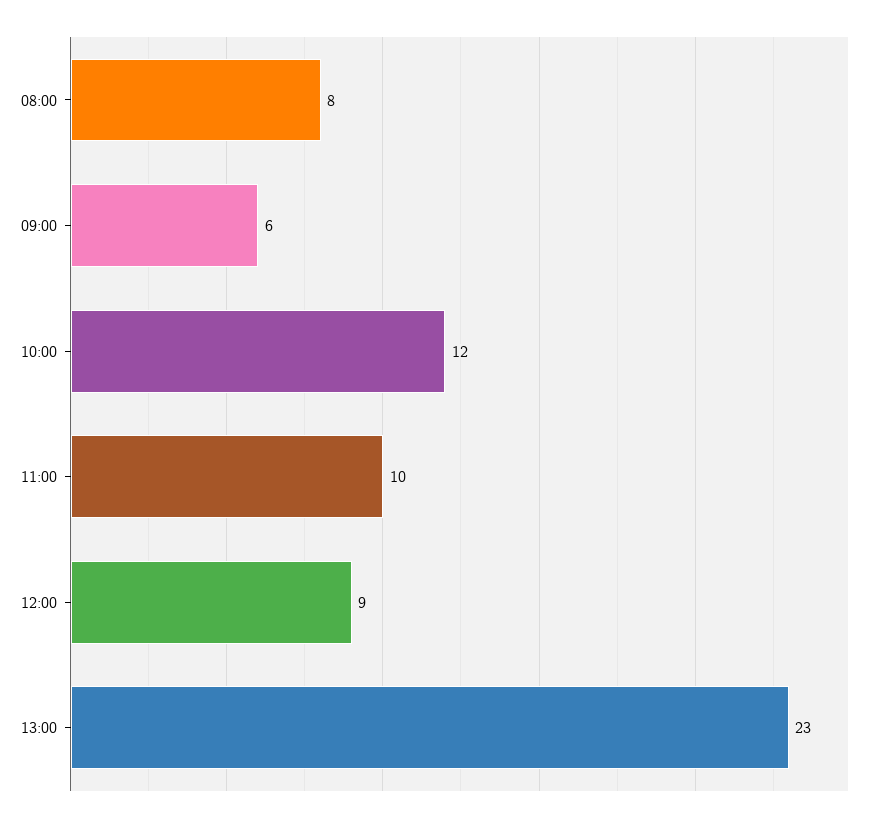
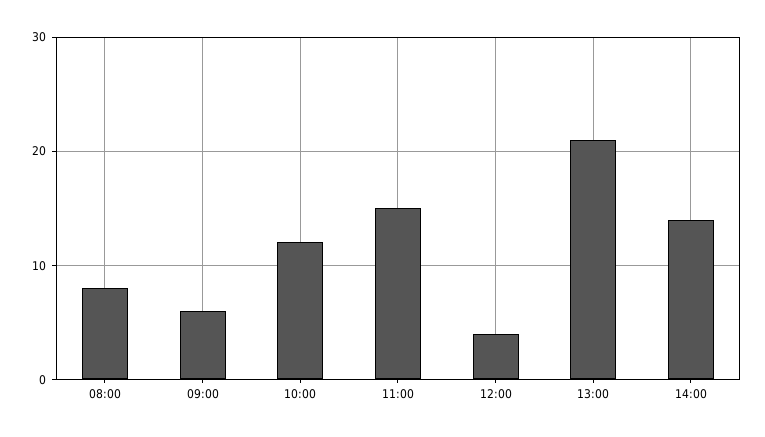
11:00: 10 -> 15
12:00: 9 -> 4
13:00: 23 -> 21
14:00: none -> 14

